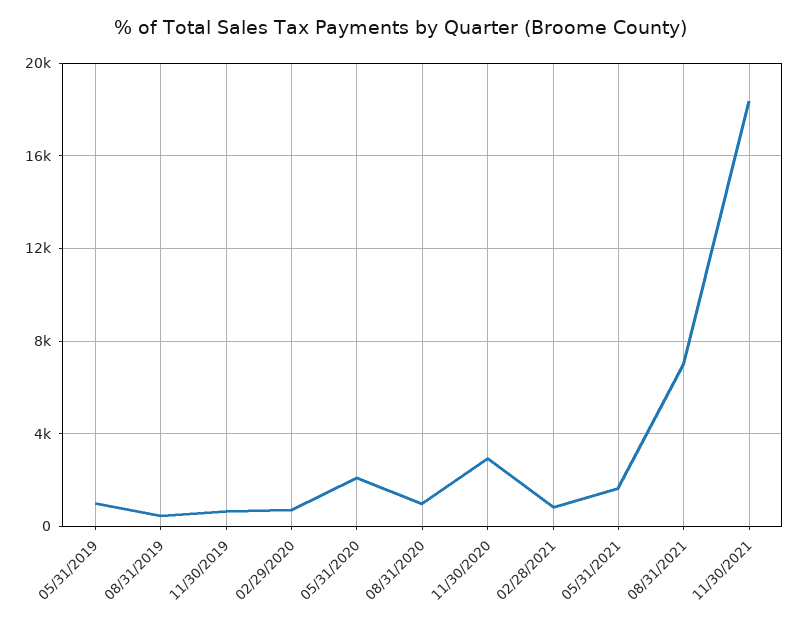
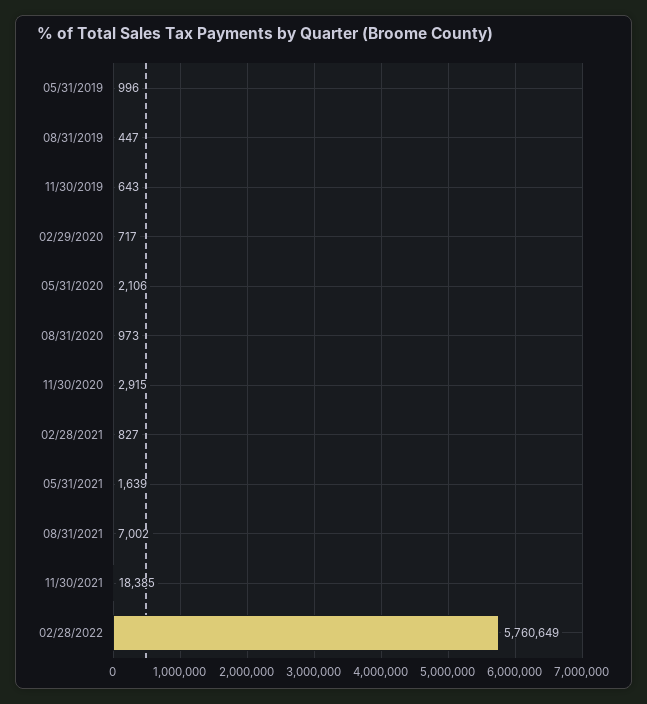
02/28/2022: none -> 5760649

